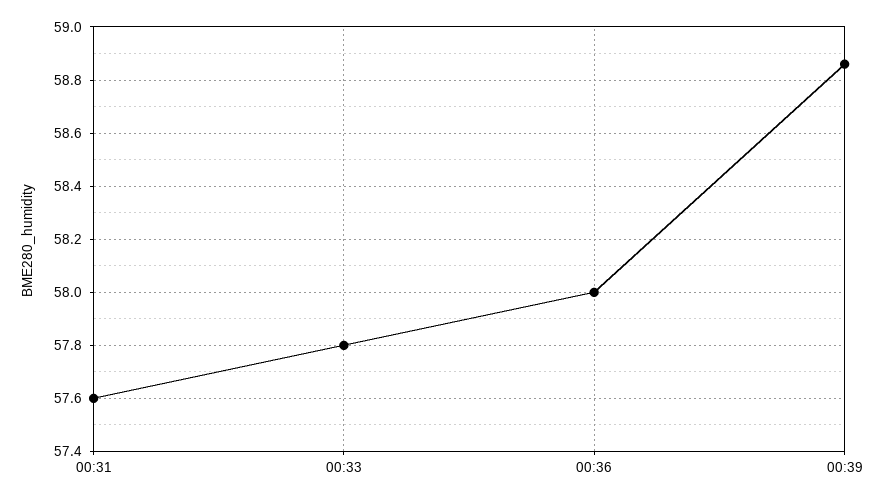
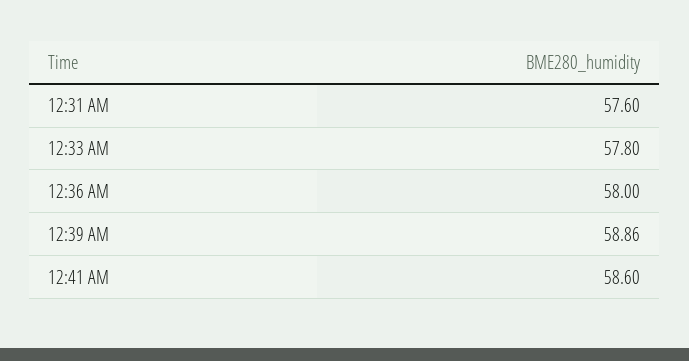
12:41 AM: none -> 58.6

